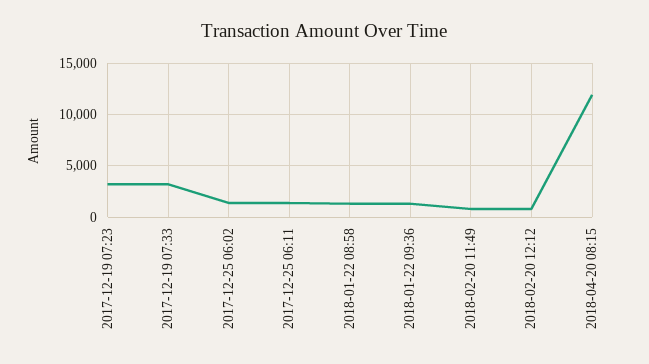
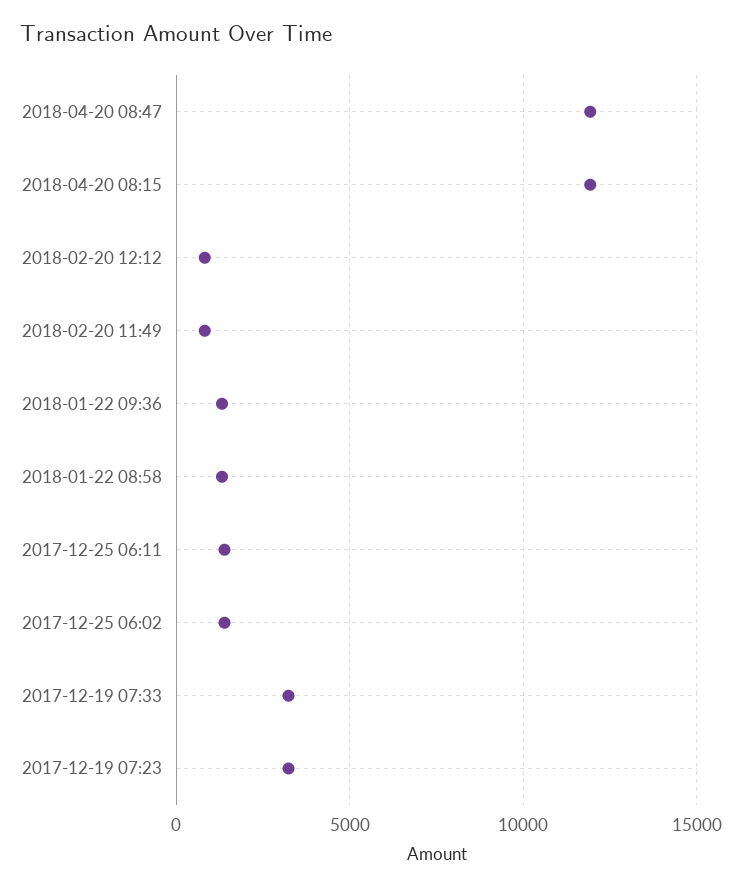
2018-04-20 08:47: none -> 12000

